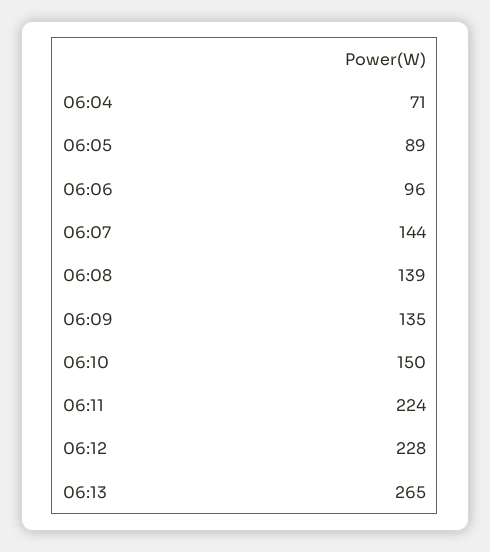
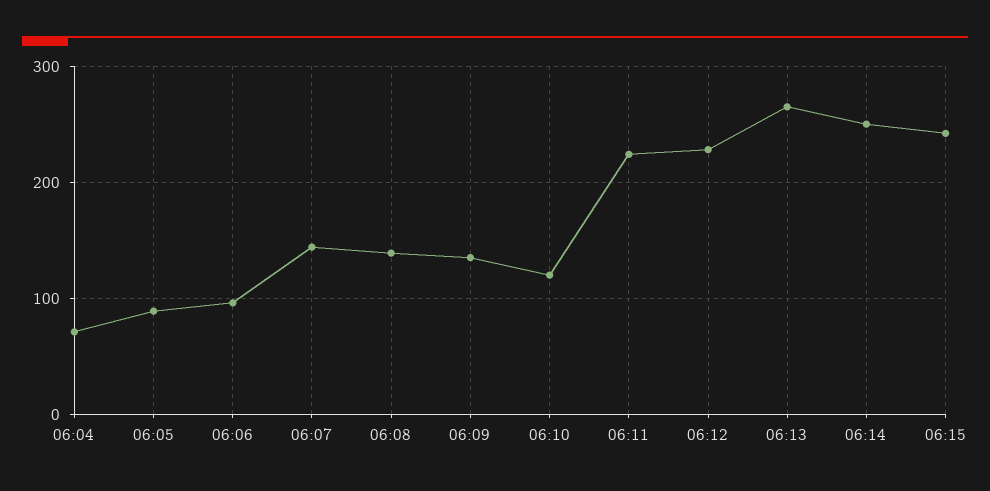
06:10: 150 -> 120
06:14: none -> 250
06:15: none -> 240

